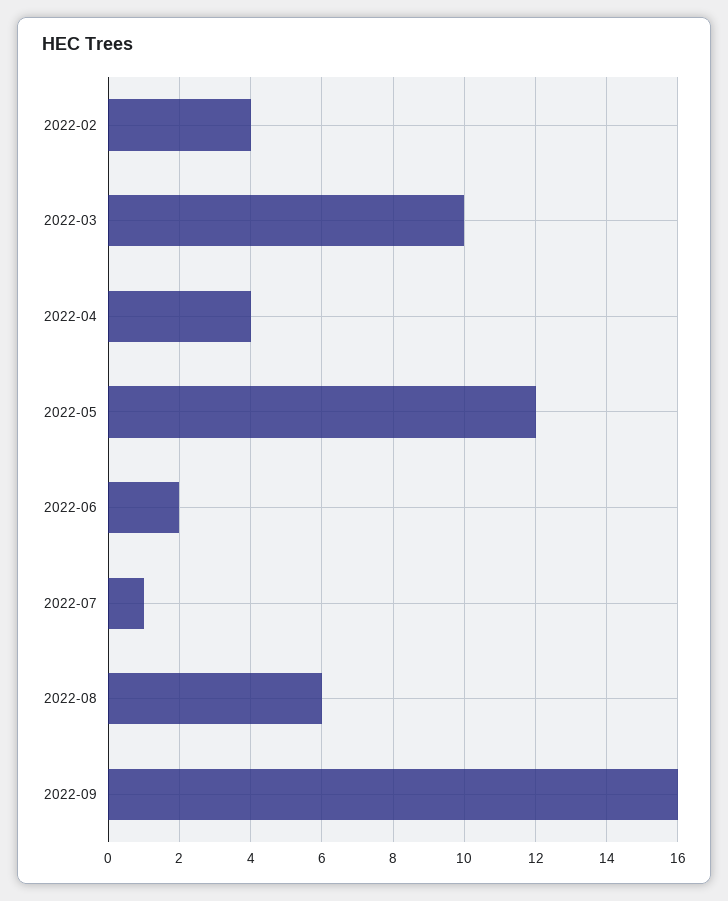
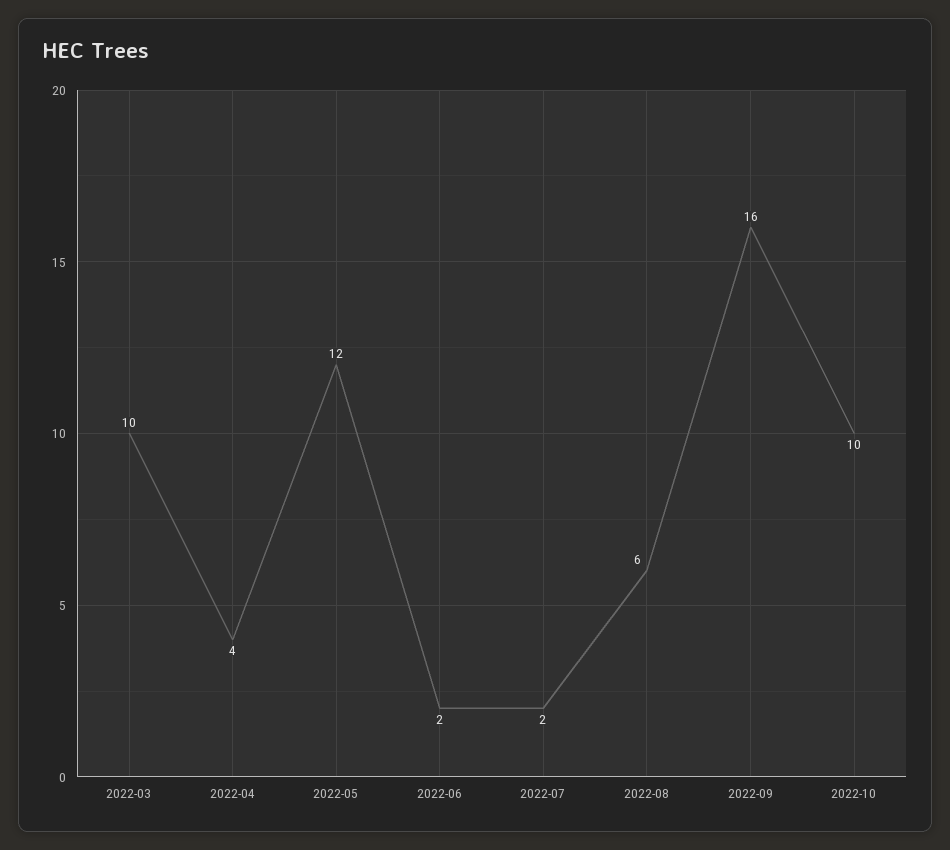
2022-02: 4 -> none
2022-07: 1 -> 2
2022-10: none -> 10

